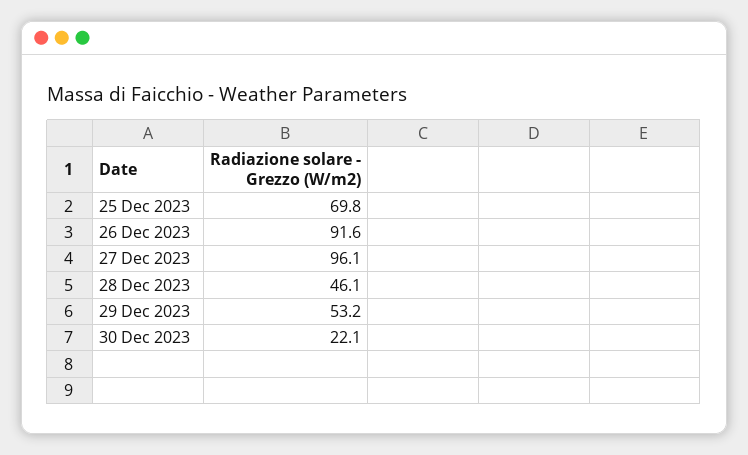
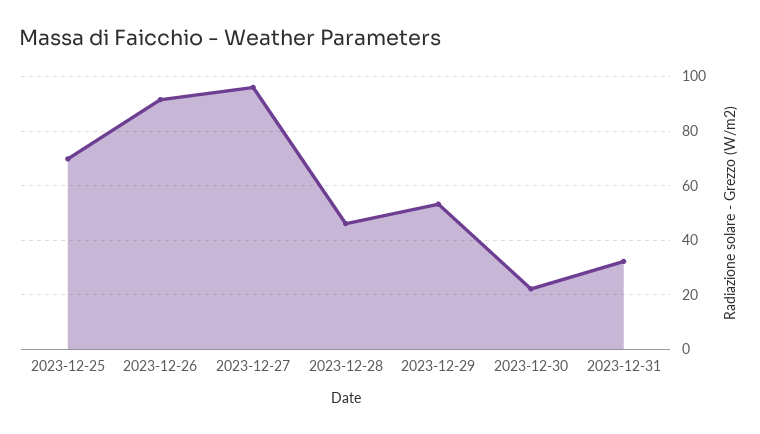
2023-12-31: none -> 32.5

